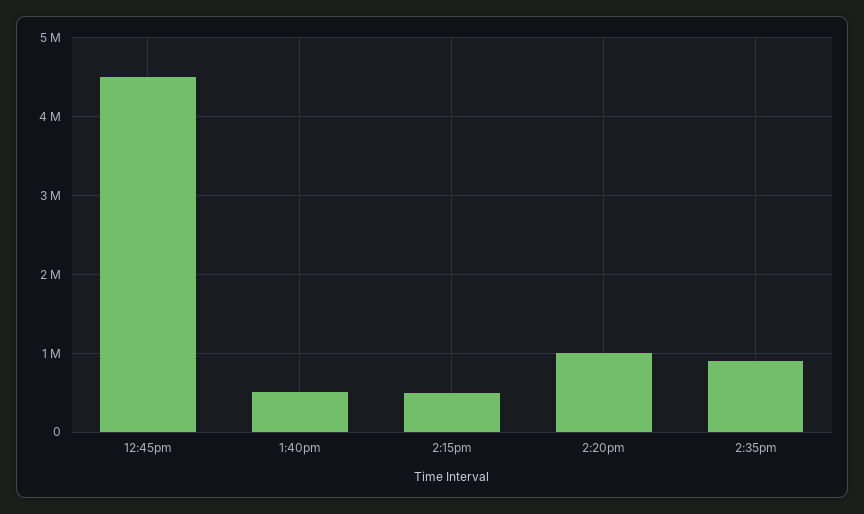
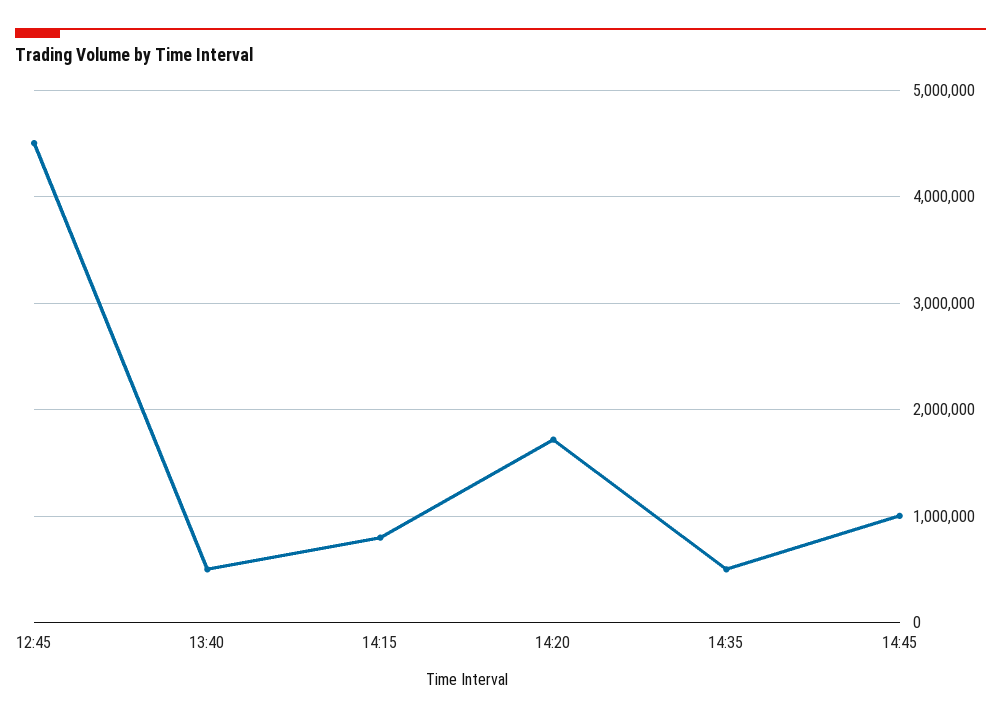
2:15pm: 500000 -> 800000
2:20pm: 1000000 -> 1700000
2:35pm: 900000 -> 500000
14:45: none -> 1000000

